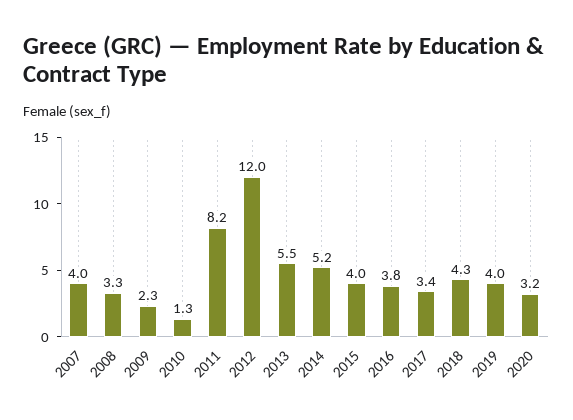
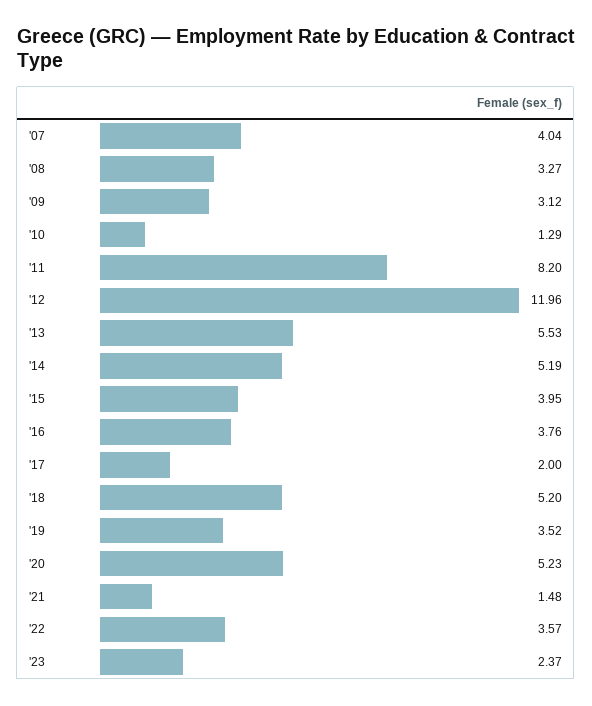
2009: 2.3 -> 3.12
2017: 3.4 -> 2
2018: 4.3 -> 5.2
2019: 4 -> 3.52
2020: 3.2 -> 5.23
'21: none -> 1.48
'22: none -> 3.57
'23: none -> 2.37

